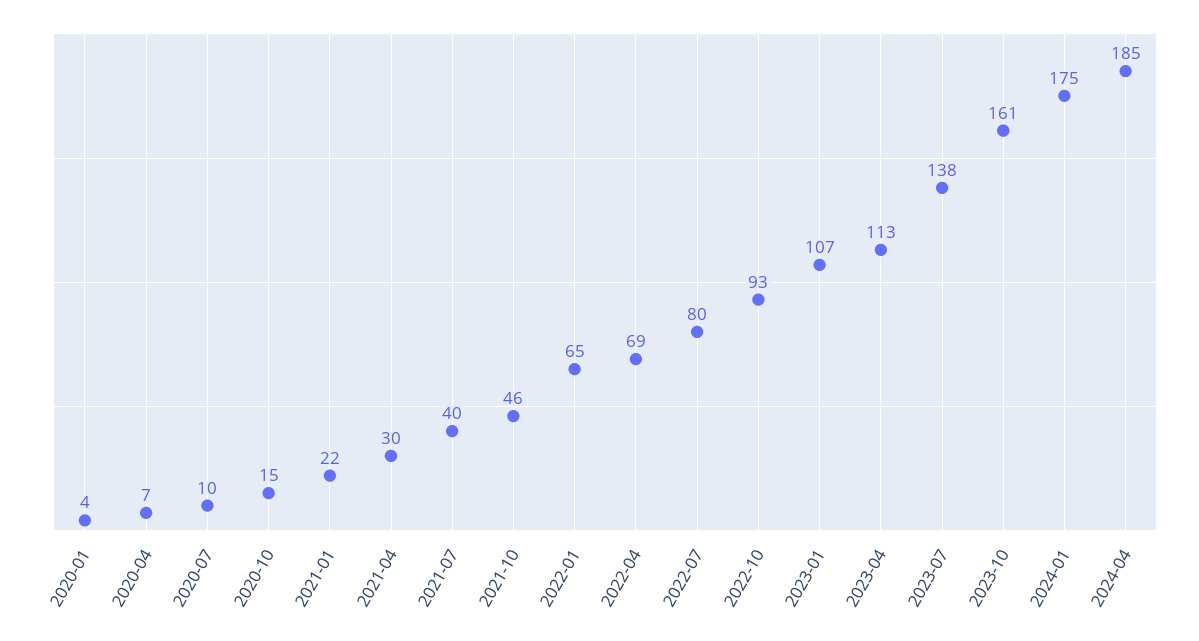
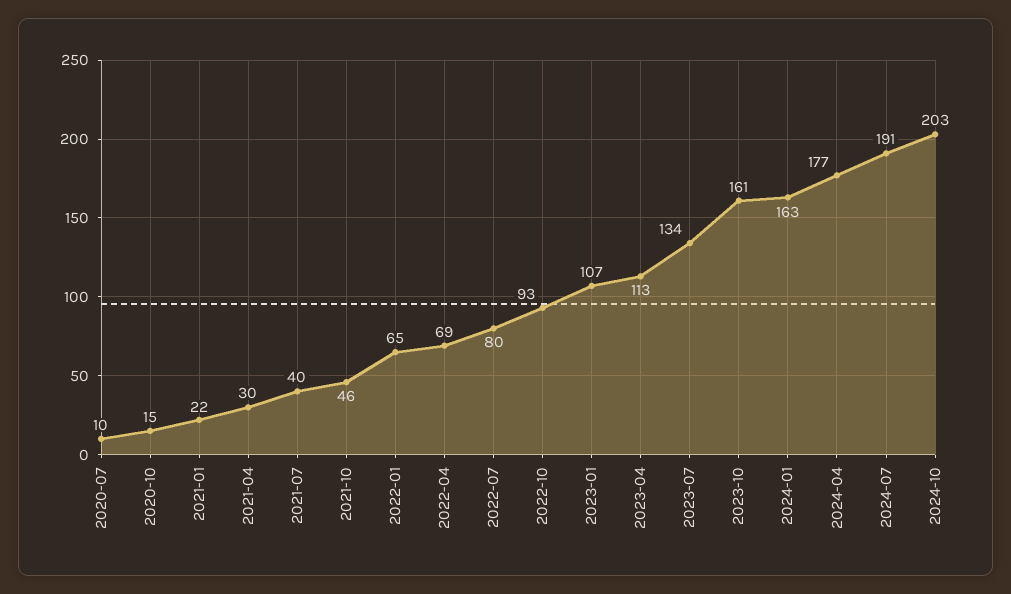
2020-01: 4 -> none
2020-04: 7 -> none
2023-07: 138 -> 134
2024-01: 175 -> 163
2024-04: 185 -> 177
2024-07: none -> 191
2024-10: none -> 203

